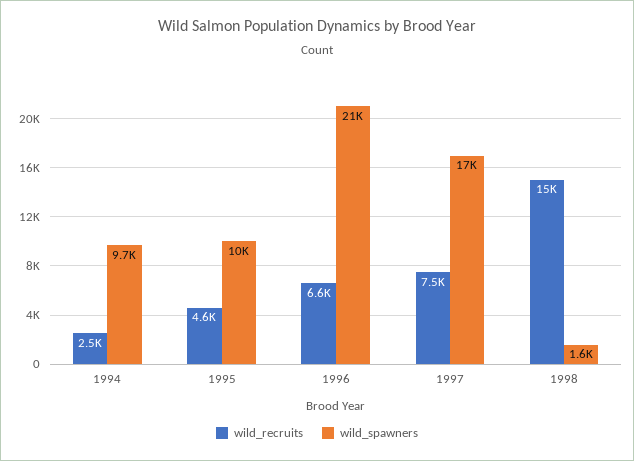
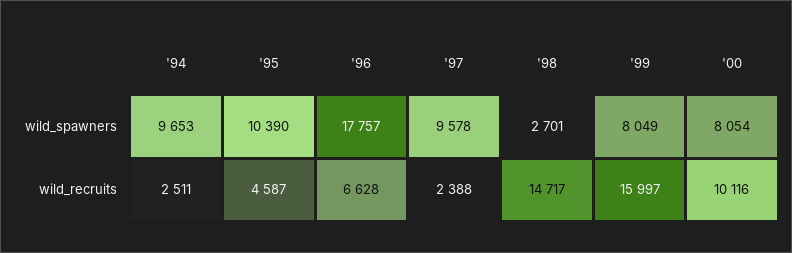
wild_spawners, 1996: 21000 -> 17757
wild_recruits, 1997: 7500 -> 2388
wild_spawners, 1997: 17000 -> 9578
wild_spawners, 1998: 1600 -> 2701
wild_spawners, '99: none -> 8049
wild_spawners, '00: none -> 8054
wild_recruits, '99: none -> 15997
wild_recruits, '00: none -> 10116

